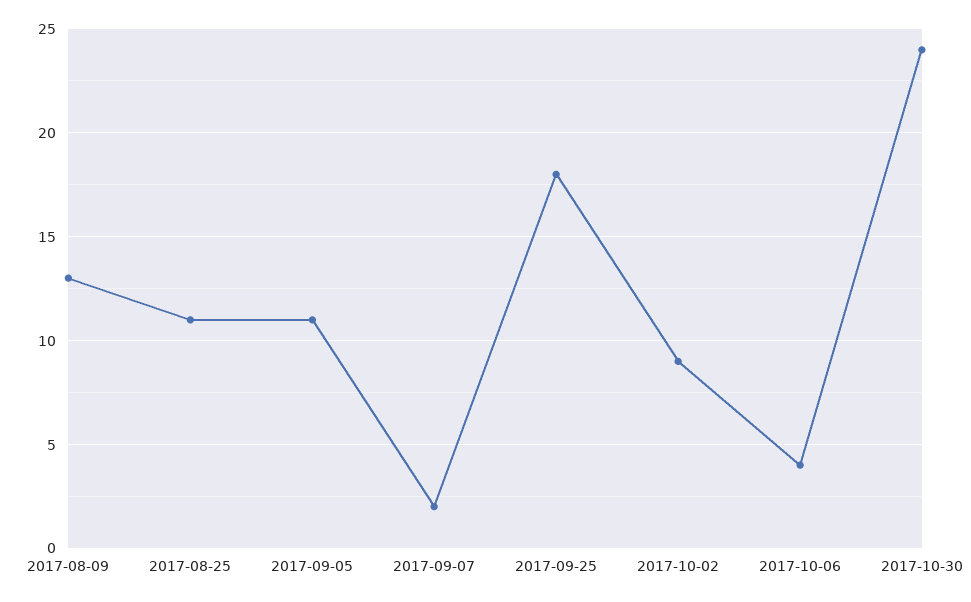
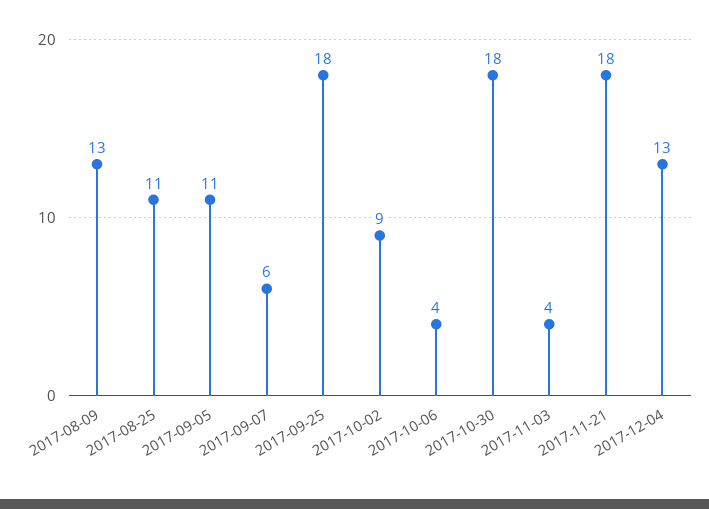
2017-09-07: 2 -> 6
2017-10-30: 24 -> 18
2017-11-03: none -> 4
2017-11-21: none -> 18
2017-12-04: none -> 13

